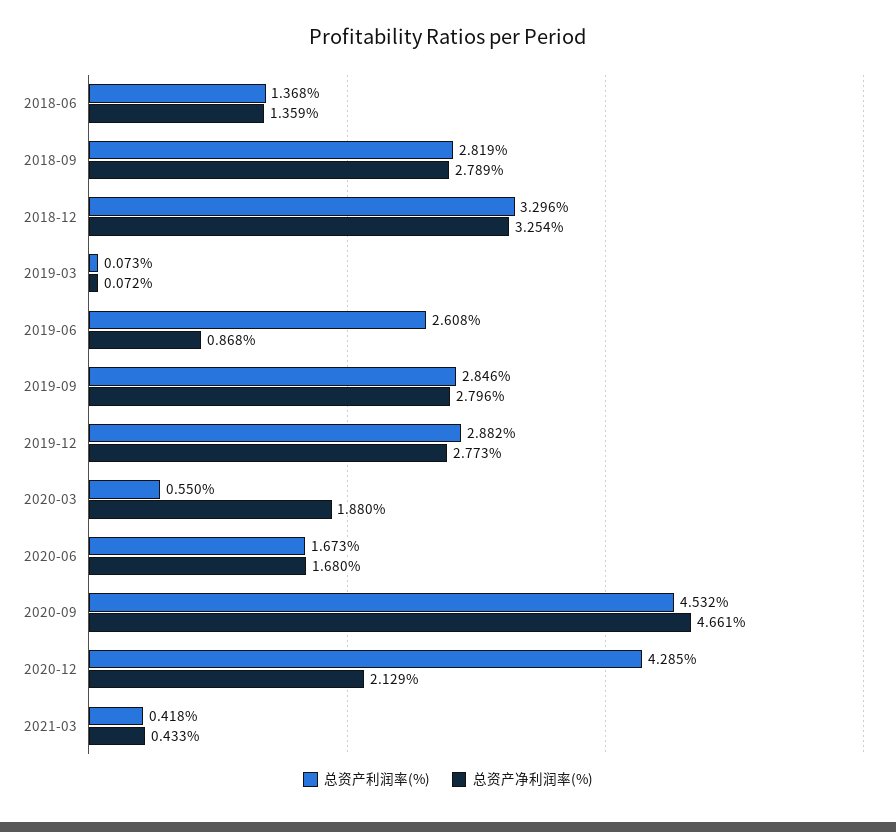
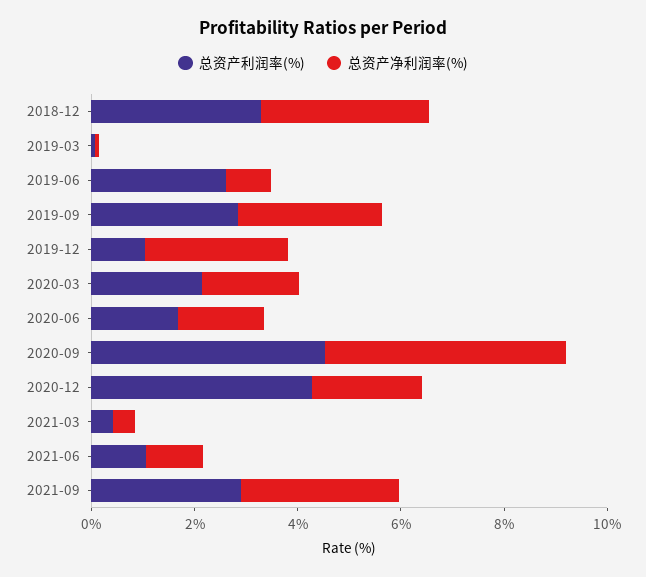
总资产利润率(%), 2018-06: 1.368 -> none
总资产净利润率(%), 2018-06: 1.359 -> none
总资产利润率(%), 2018-09: 2.819 -> none
总资产净利润率(%), 2018-09: 2.789 -> none
总资产利润率(%), 2019-12: 2.882 -> 1
总资产利润率(%), 2020-03: 0.55 -> 2
总资产利润率(%), 2021-06: none -> 1
总资产净利润率(%), 2021-06: none -> 1
总资产利润率(%), 2021-09: none -> 3
总资产净利润率(%), 2021-09: none -> 3

